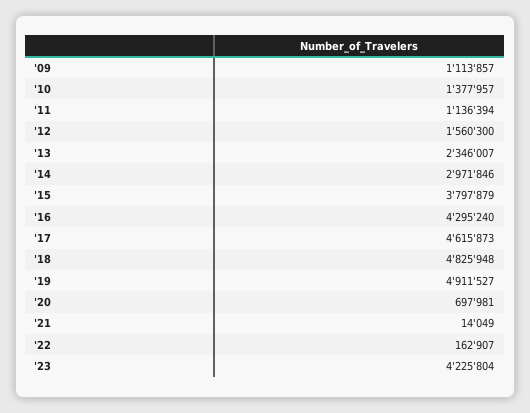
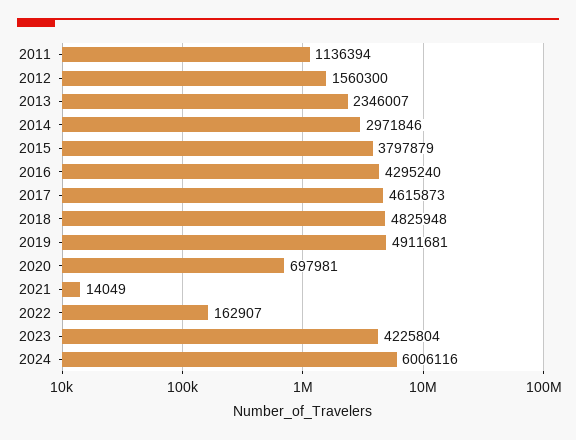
'09: 1113857 -> none
'10: 1377957 -> none
'19: 4911527 -> 4911681
2024: none -> 6006116

